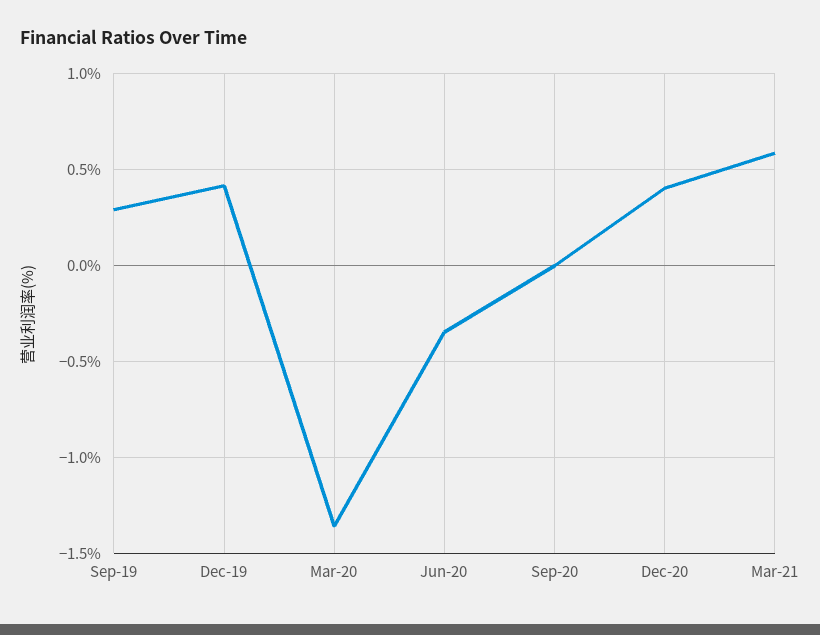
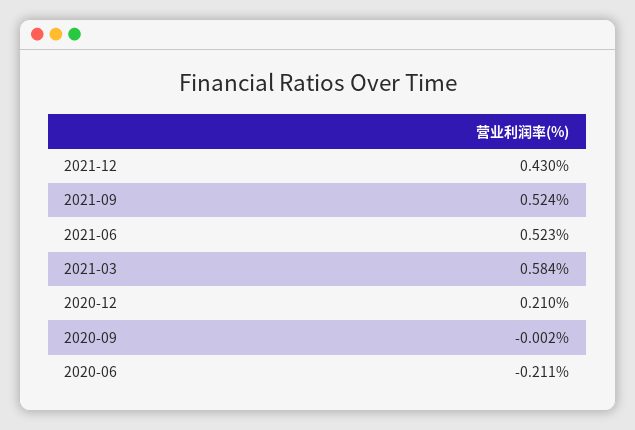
Sep-19: 0.3 -> none
Dec-19: 0.4 -> none
Mar-20: -1.35 -> none
Jun-20: -0.35 -> -0.211
Dec-20: 0.4 -> 0.21
2021-12: none -> 0.43
2021-09: none -> 0.524
2021-06: none -> 0.523

